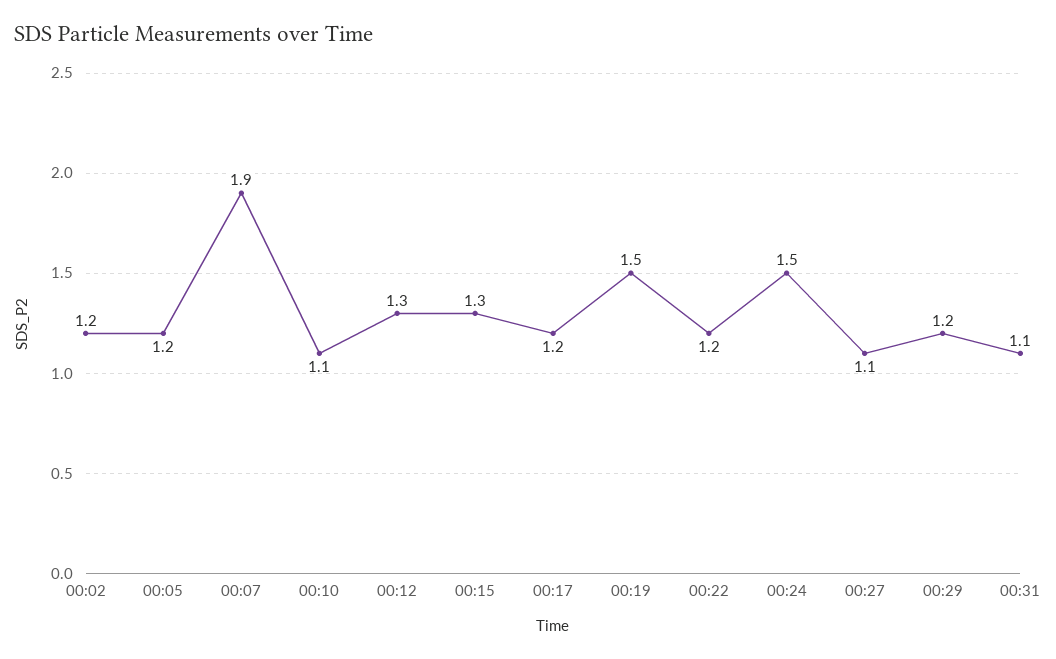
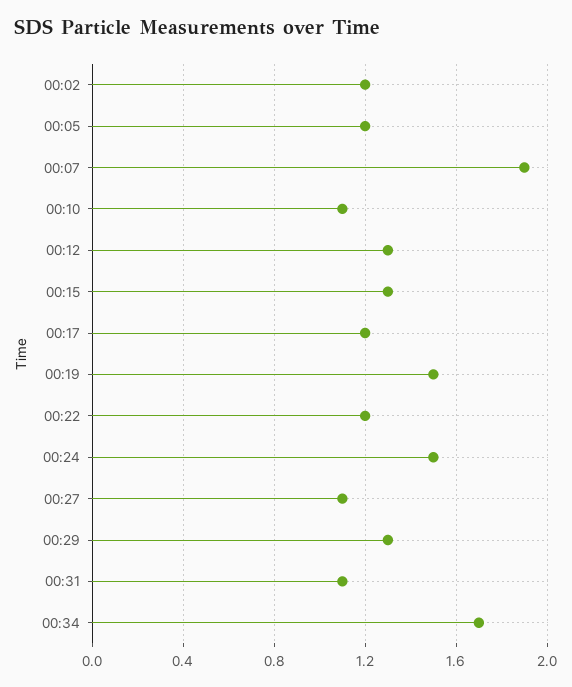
00:29: 1.2 -> 1.3
00:34: none -> 1.7

